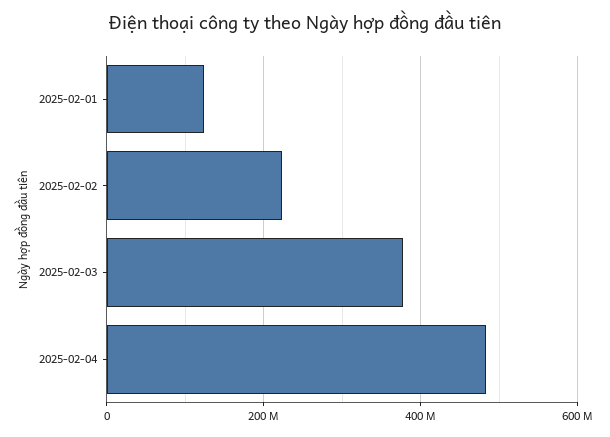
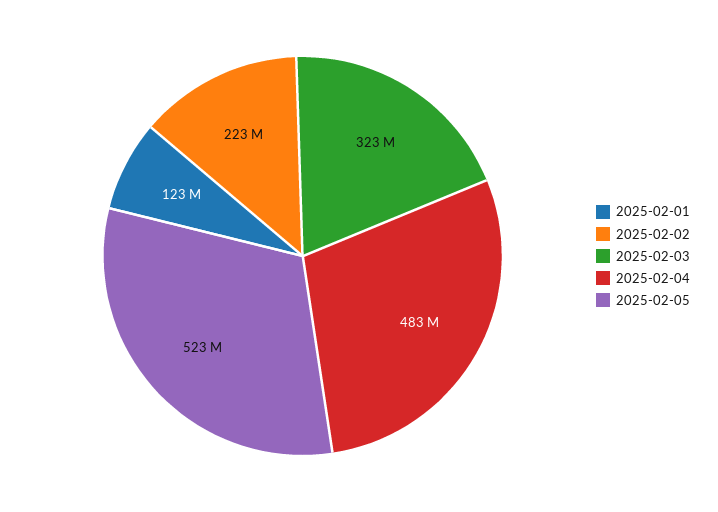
2025-02-03: 380000000 -> 323000000
2025-02-05: none -> 523000000

